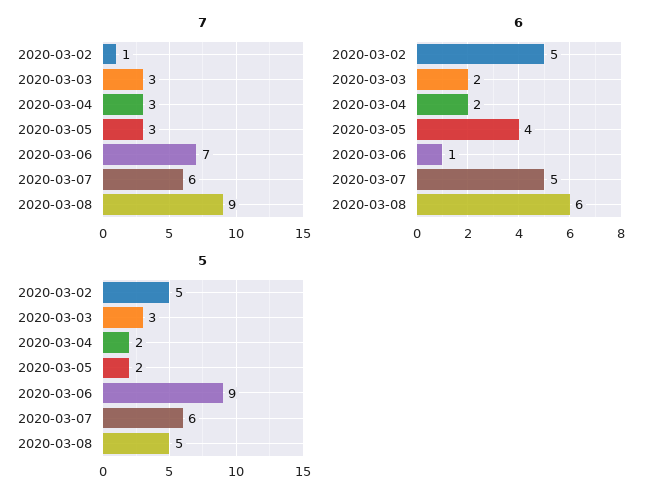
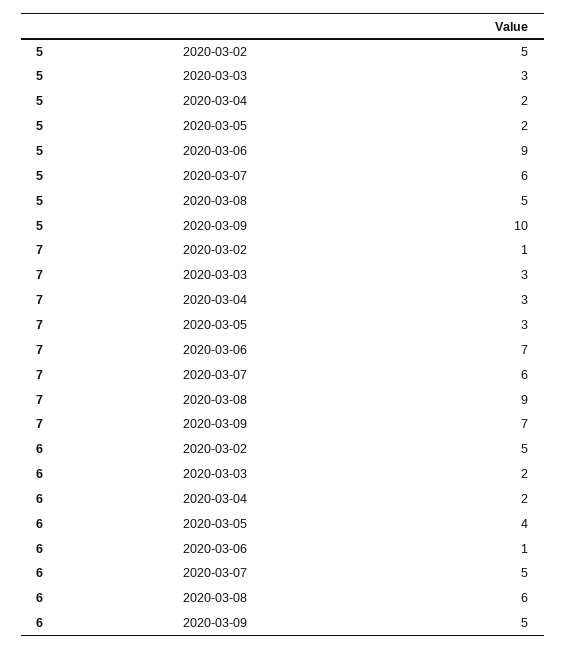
5, 2020-03-09: none -> 10
7, 2020-03-09: none -> 7
6, 2020-03-09: none -> 5

